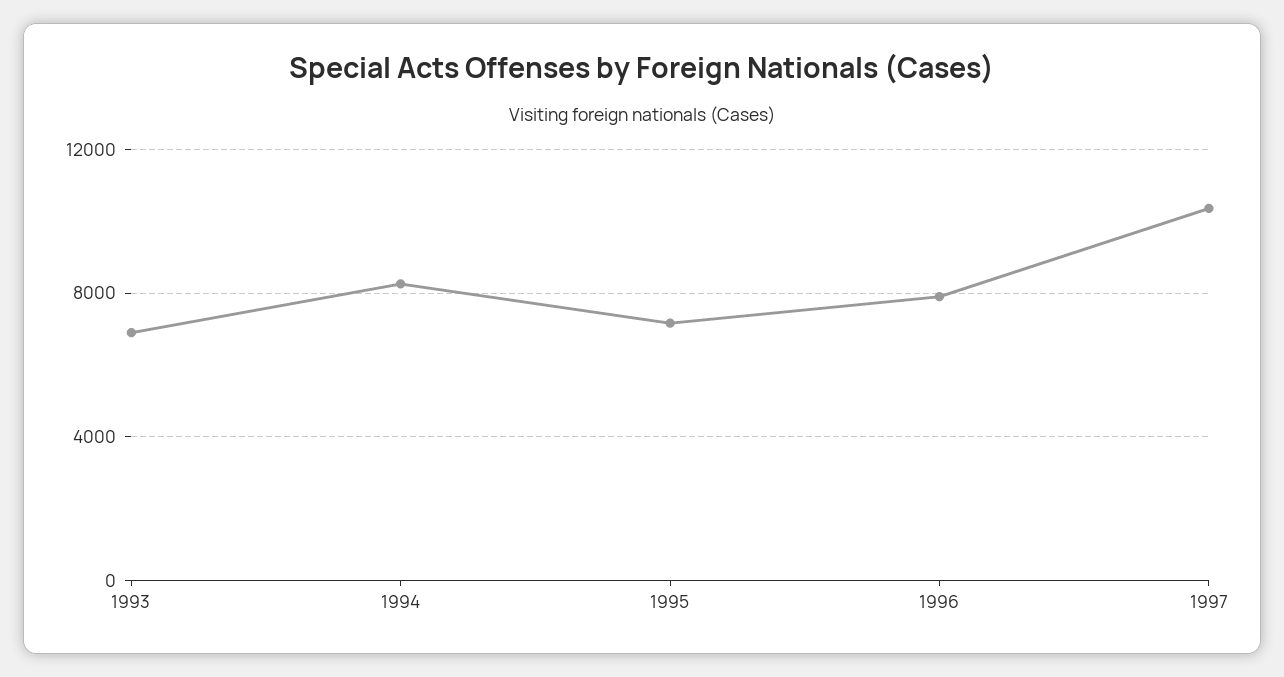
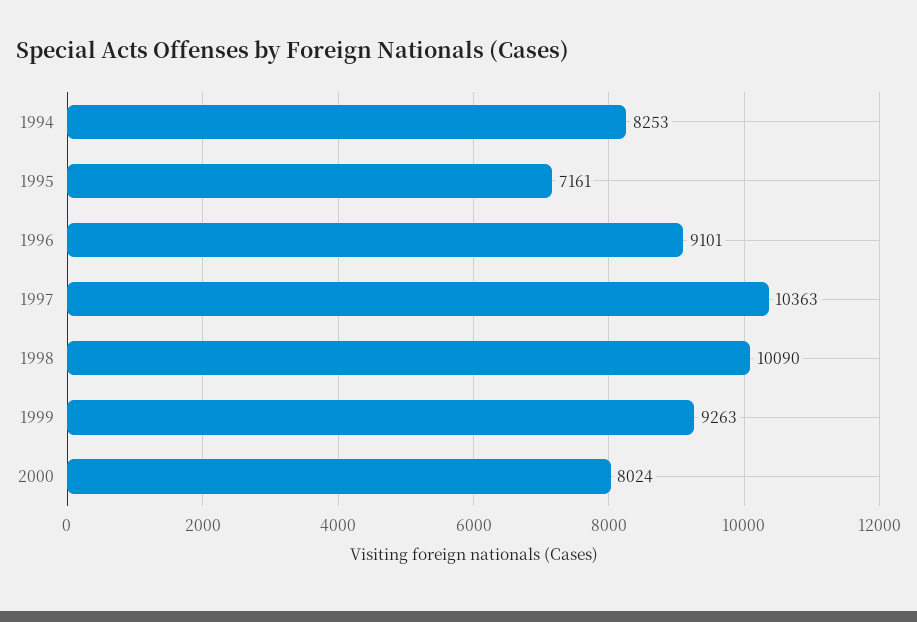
1993: 7000 -> none
1996: 8000 -> 9101
1998: none -> 10090
1999: none -> 9263
2000: none -> 8024

